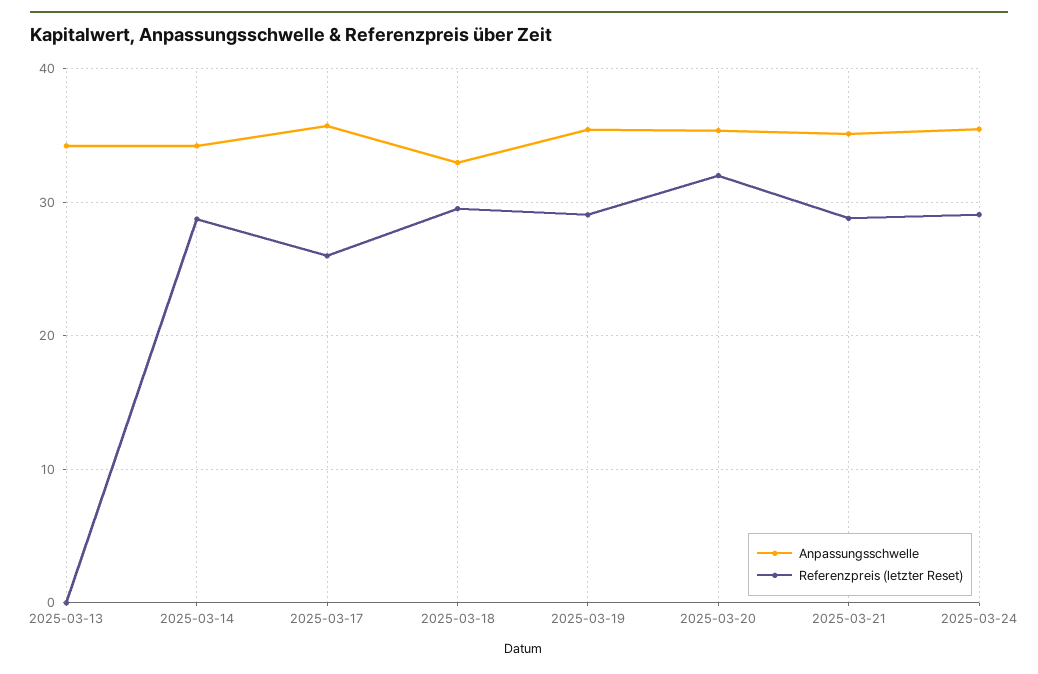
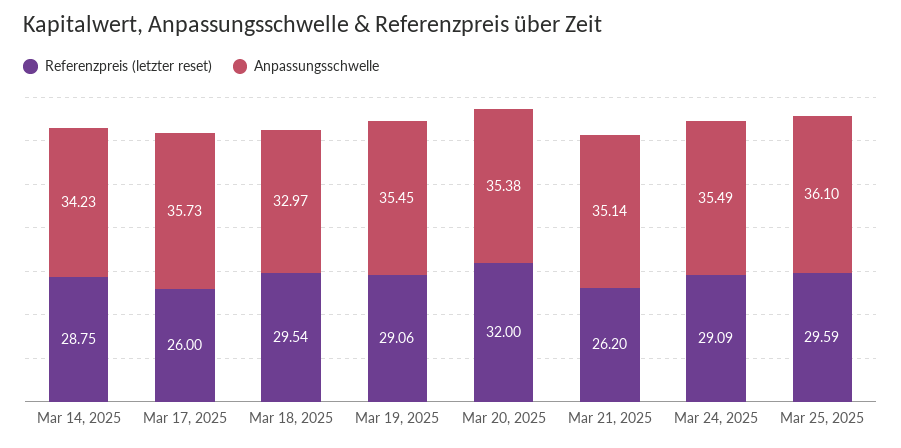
Anpassungsschwelle, 2025-03-13: 34 -> none
Referenzpreis (letzter Reset), 2025-03-13: 0 -> none
Referenzpreis (letzter Reset), 2025-03-21: 29 -> 26.2
Referenzpreis (letzter Reset), Mar 25, 2025: none -> 29.59
Anpassungsschwelle, Mar 25, 2025: none -> 36.1

